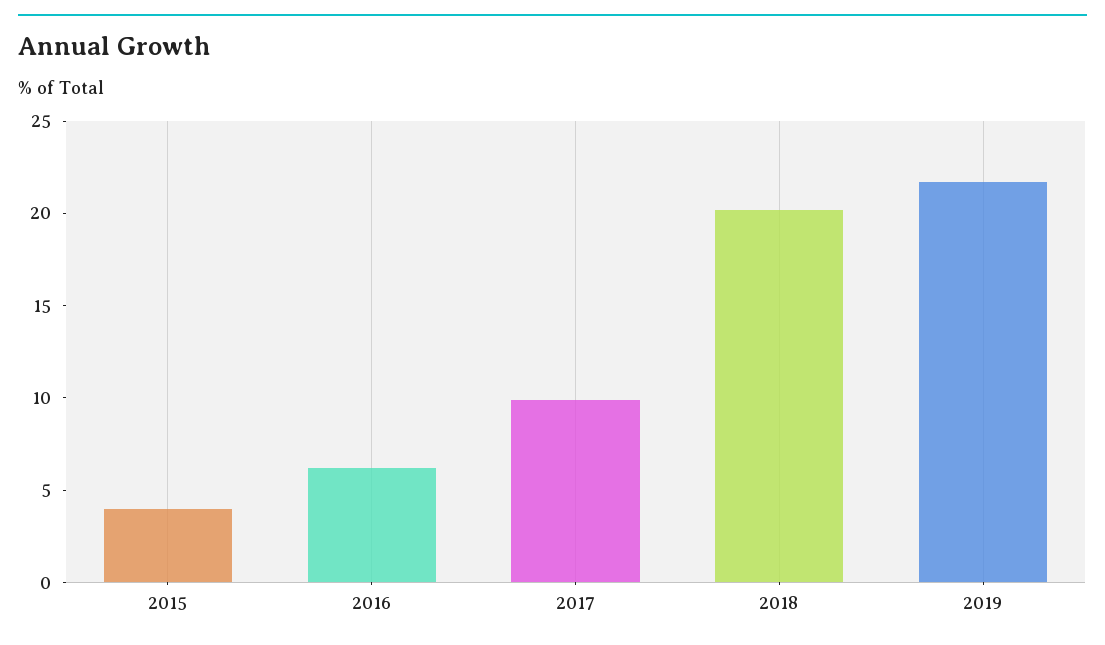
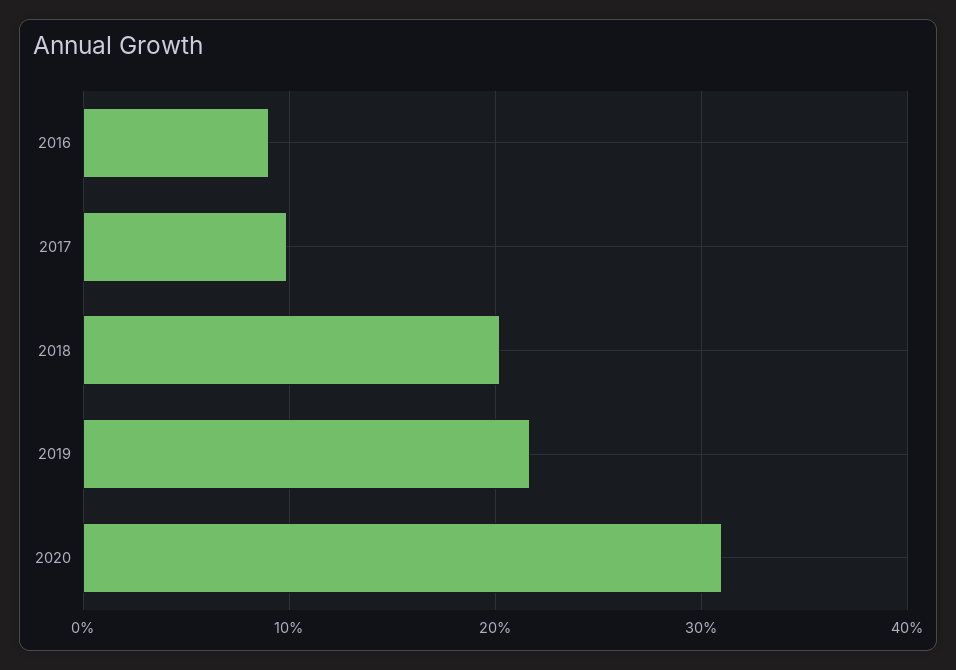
2015: 4 -> none
2016: 6 -> 9
2020: none -> 31

